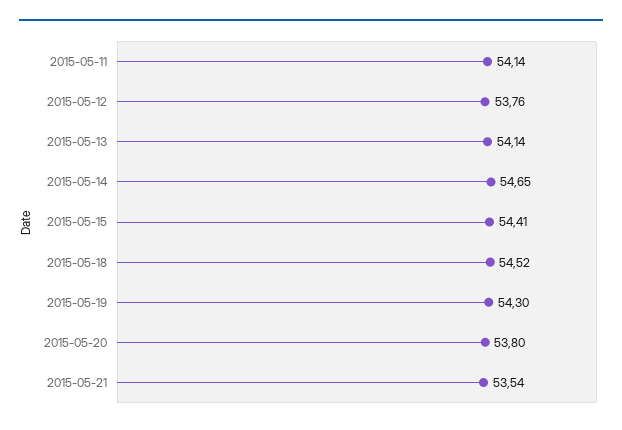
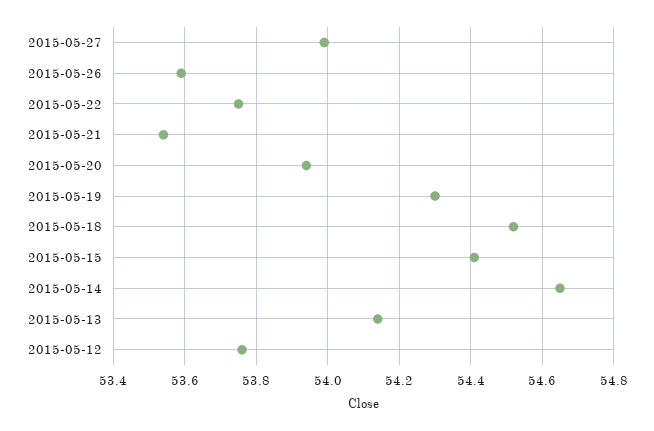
2015-05-11: 54.14 -> none
2015-05-20: 53.8 -> 53.95
2015-05-27: none -> 54
2015-05-26: none -> 53.6
2015-05-22: none -> 53.75

